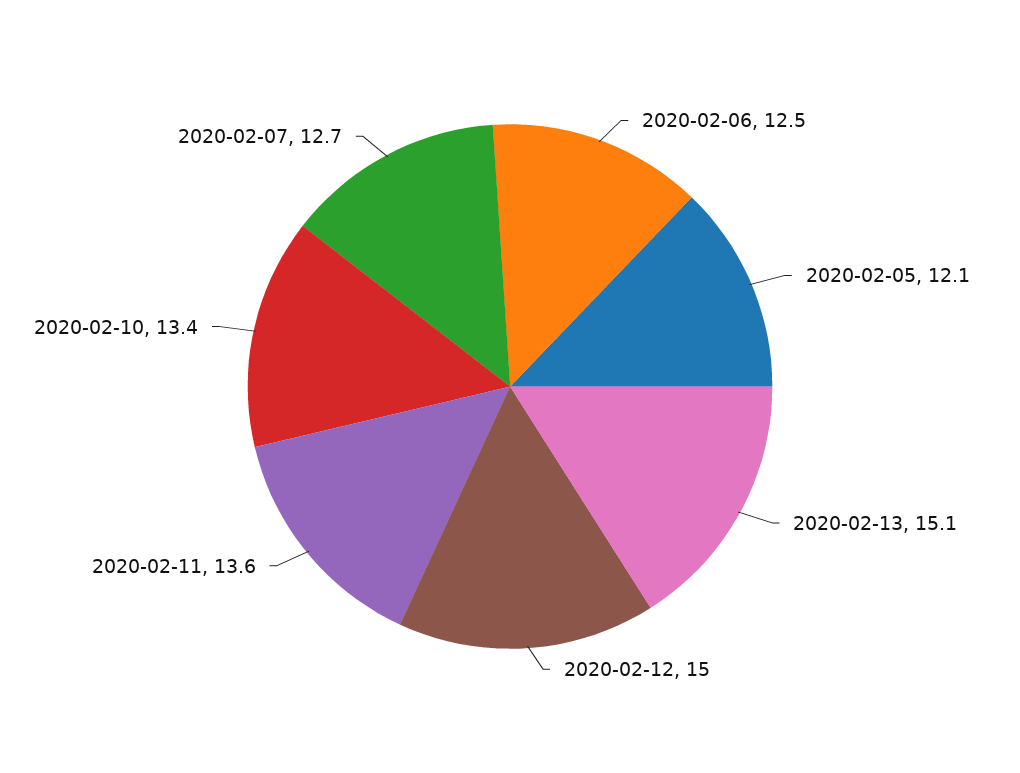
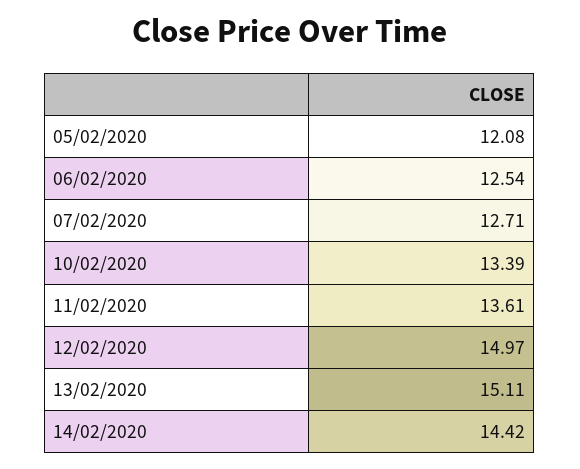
14/02/2020: none -> 14.42

